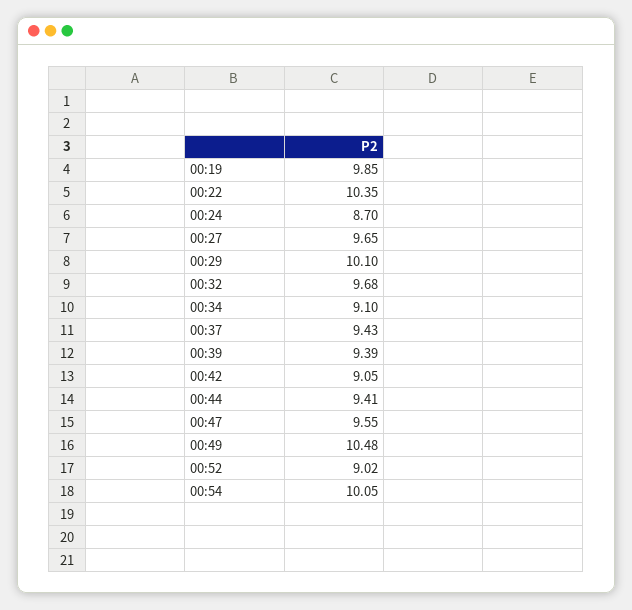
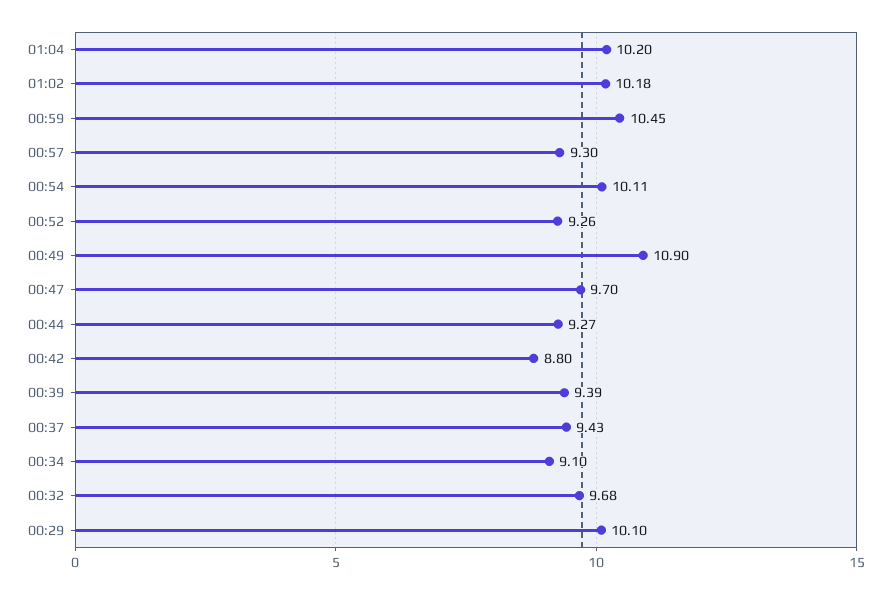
00:19: 9.85 -> none
00:22: 10.35 -> none
00:24: 8.7 -> none
00:27: 9.65 -> none
00:42: 9.05 -> 8.8
00:44: 9.41 -> 9.27
00:47: 9.55 -> 9.7
00:49: 10.48 -> 10.9
00:52: 9.02 -> 9.26
00:54: 10.05 -> 10.11
01:04: none -> 10.2
01:02: none -> 10.18
00:59: none -> 10.45
00:57: none -> 9.3

